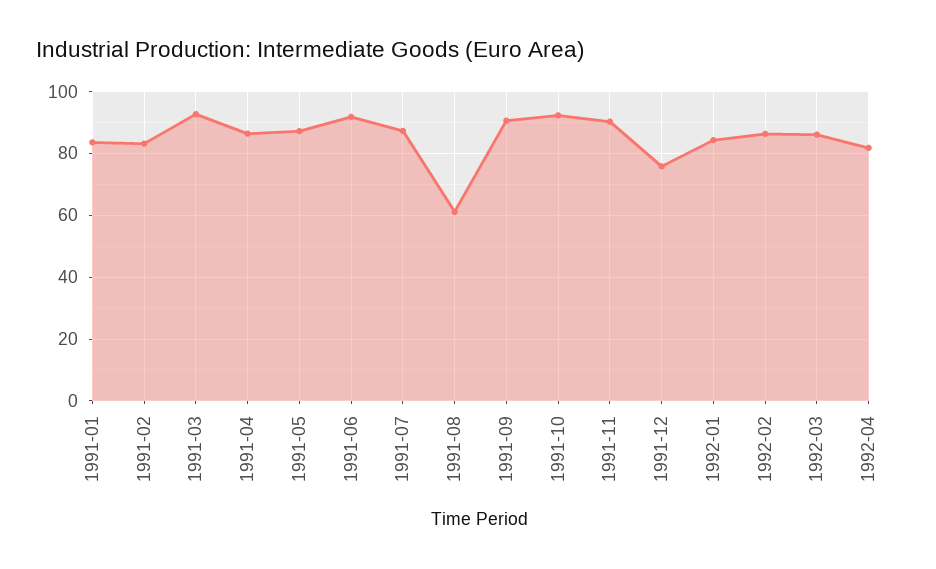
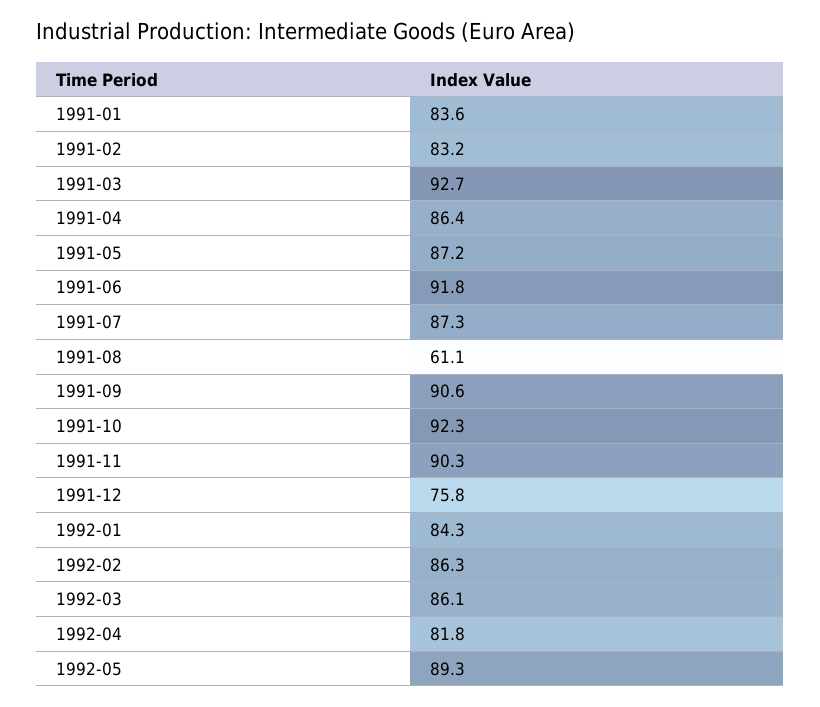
1992-05: none -> 89.3

